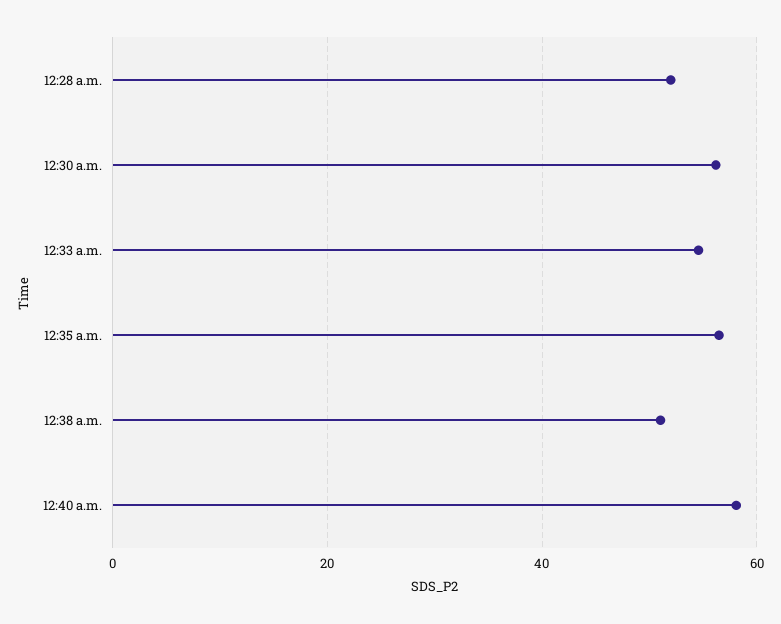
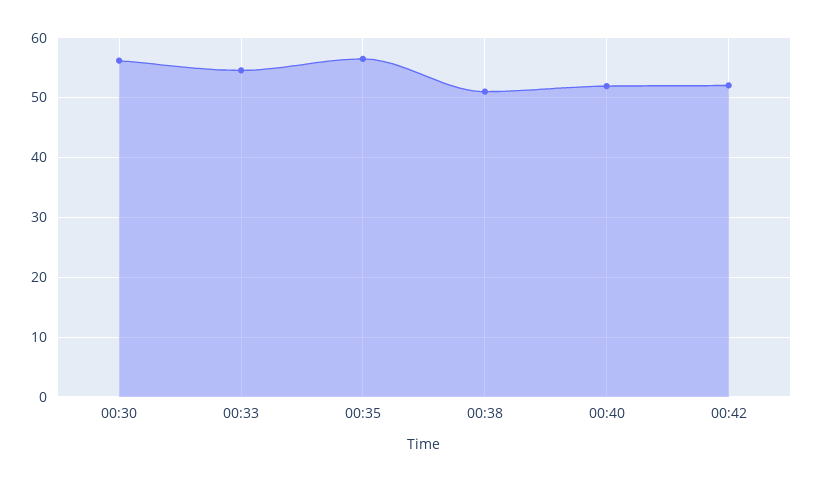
12:28 a.m.: 52 -> none
12:40 a.m.: 58 -> 52
00:42: none -> 52

